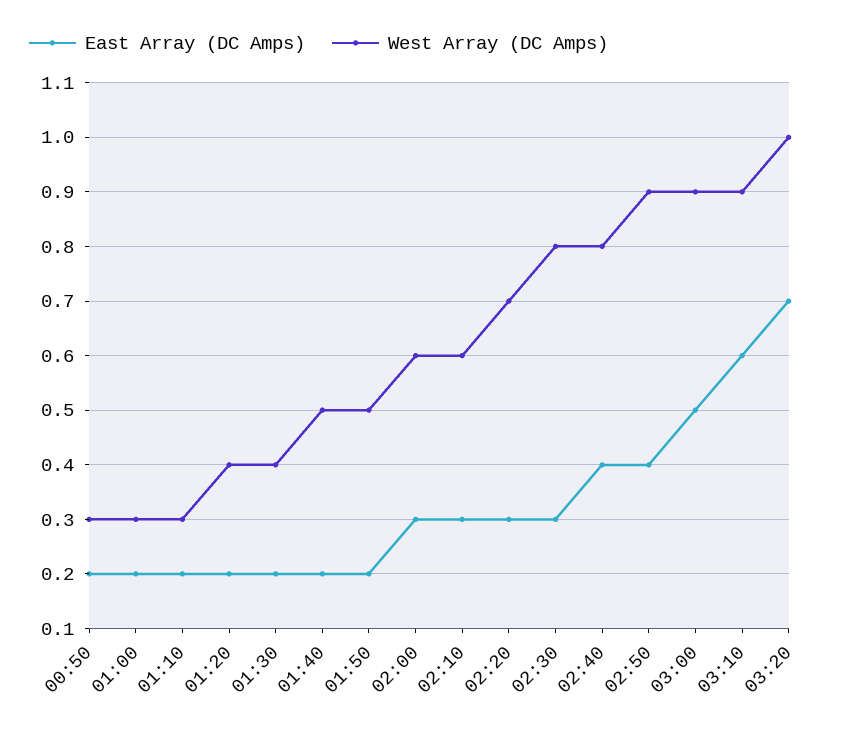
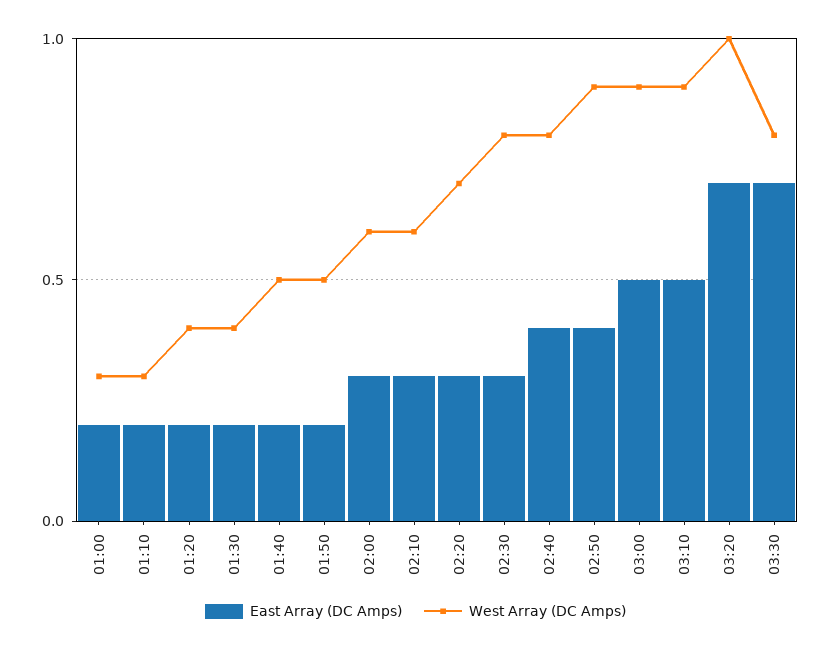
East Array (DC Amps), 00:50: 0.2 -> none
West Array (DC Amps), 00:50: 0.3 -> none
East Array (DC Amps), 03:10: 0.6 -> 0.5
East Array (DC Amps), 03:30: none -> 0.7
West Array (DC Amps), 03:30: none -> 0.8

